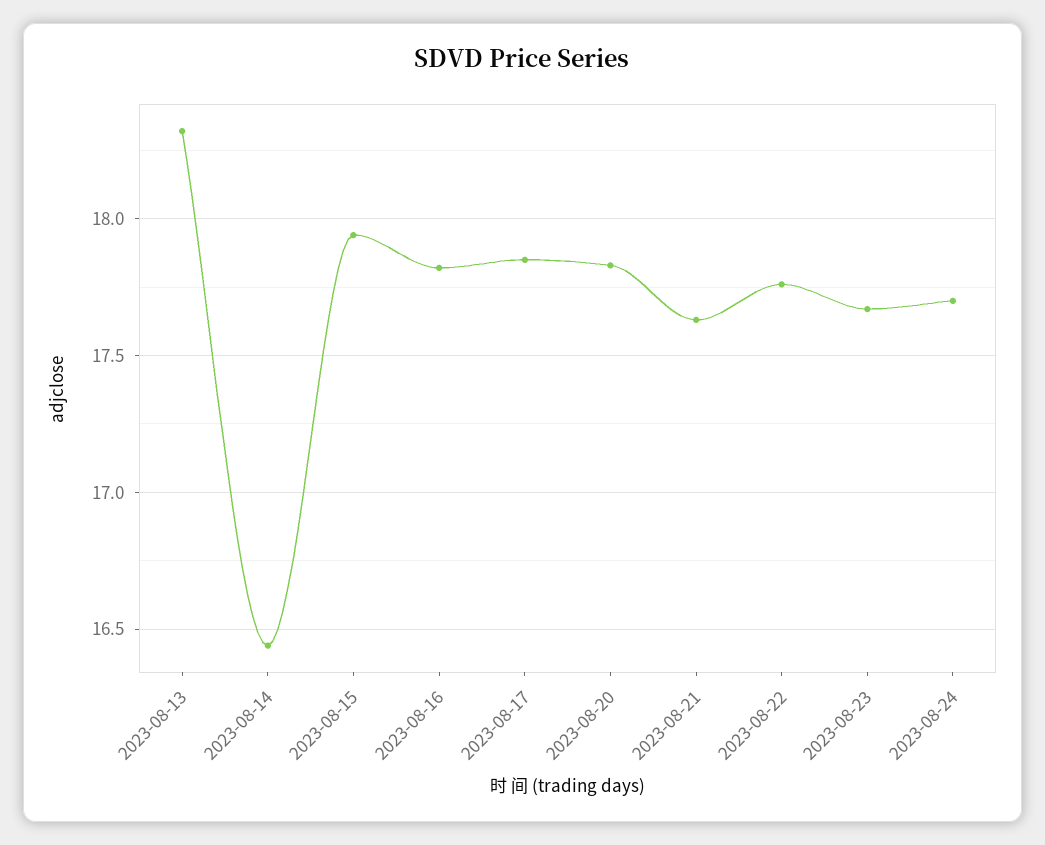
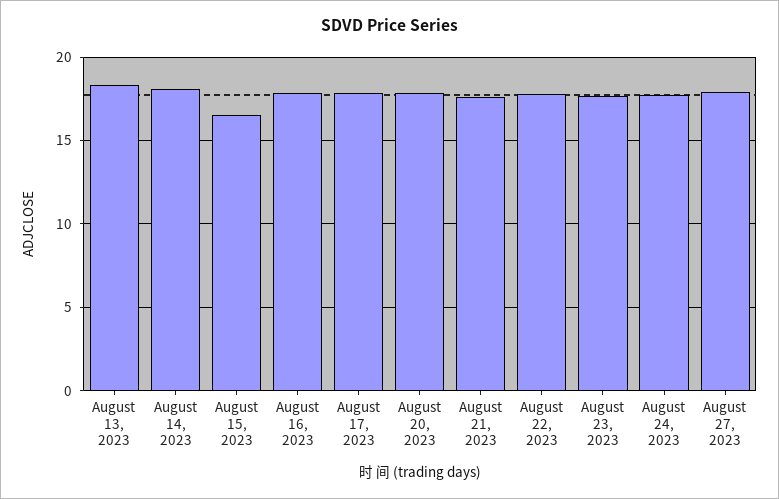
2023-08-14: 16.45 -> 18
2023-08-15: 17.95 -> 16.5
August 27, 2023: none -> 18

